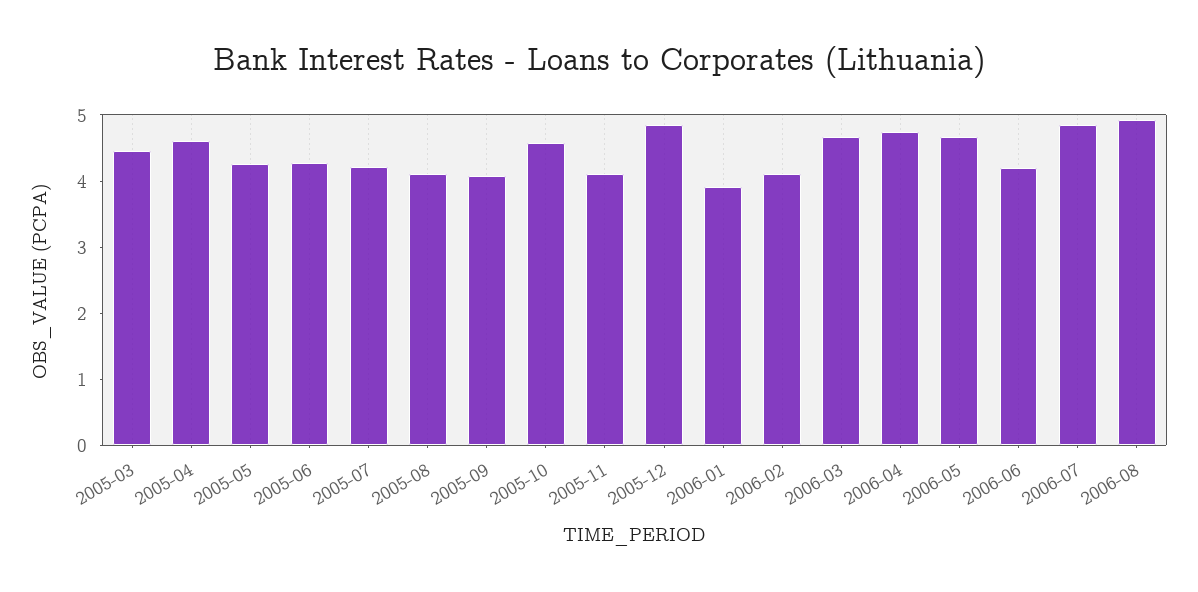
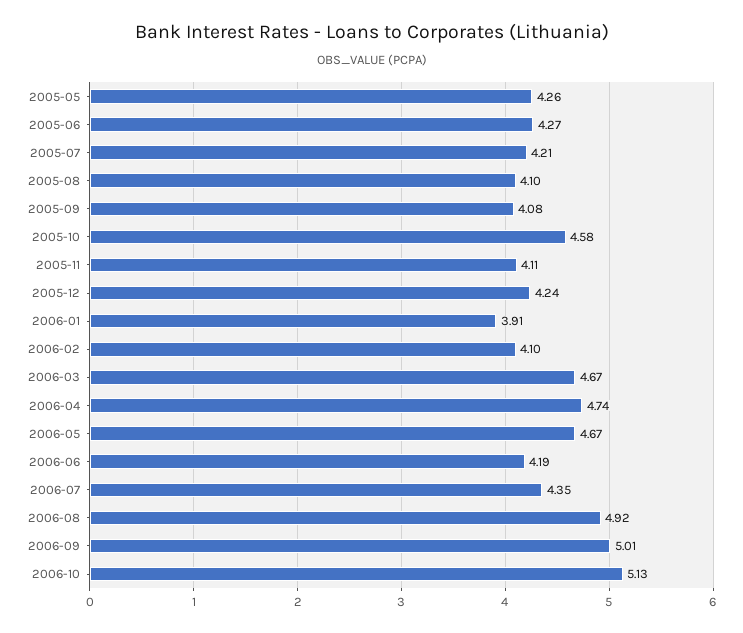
2005-03: 4.4 -> none
2005-04: 4.6 -> none
2005-12: 4.8 -> 4.24
2006-07: 4.8 -> 4.35
2006-09: none -> 5.01
2006-10: none -> 5.13

